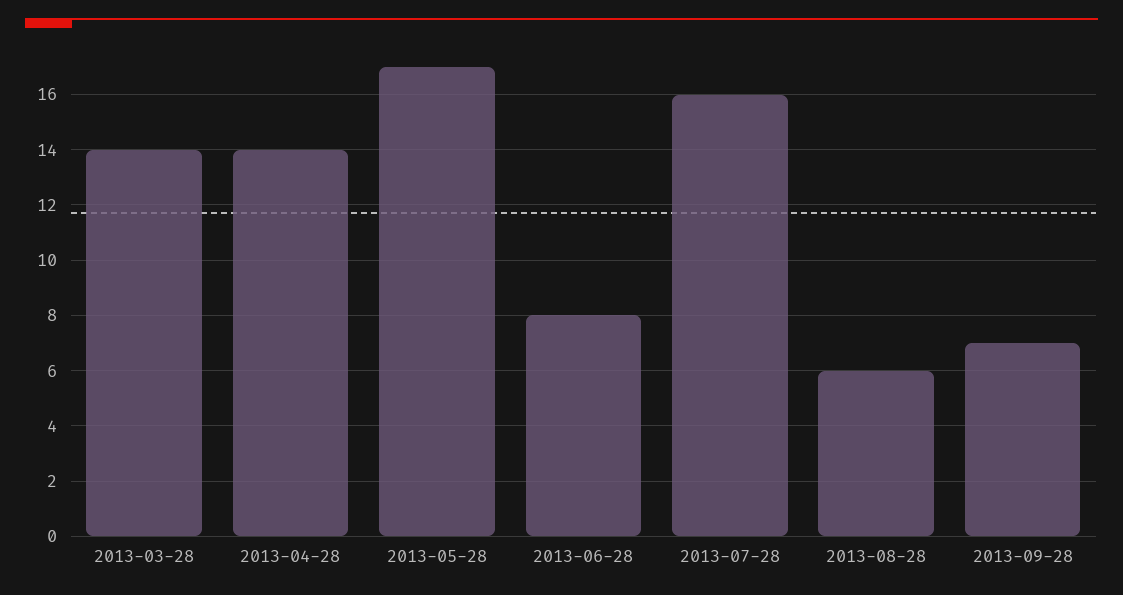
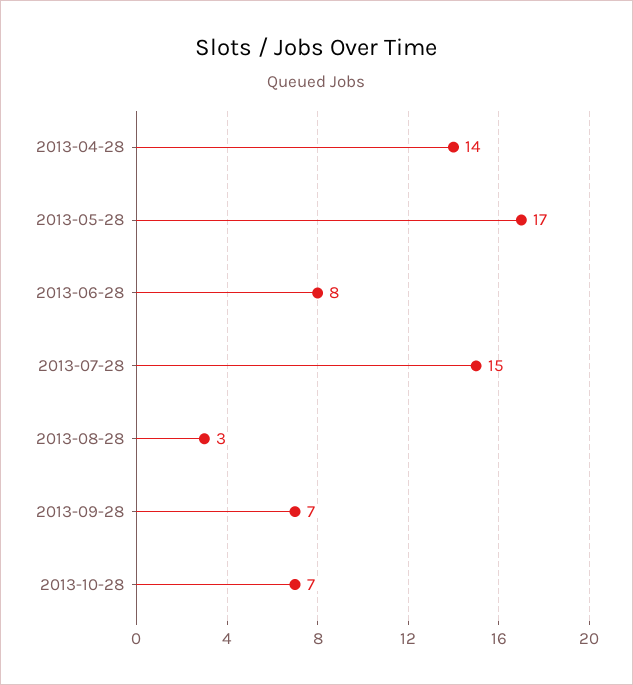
2013-03-28: 14 -> none
2013-07-28: 16 -> 15
2013-08-28: 6 -> 3
2013-10-28: none -> 7

